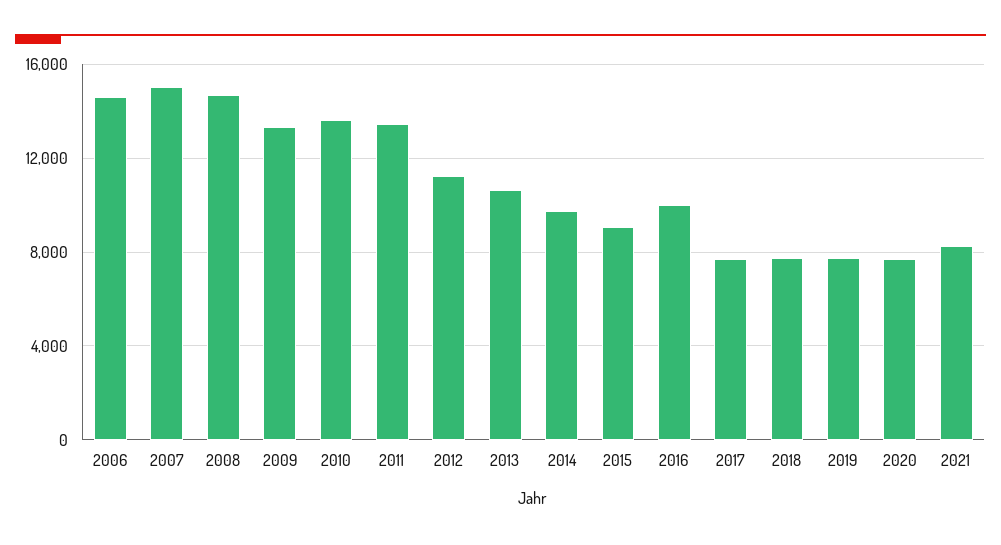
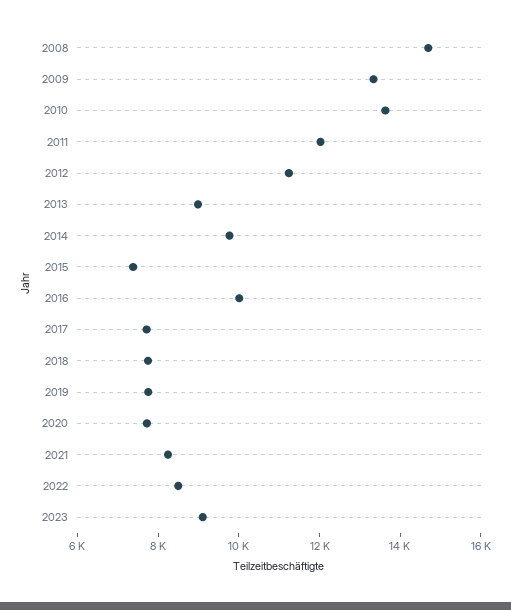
2006: 14500 -> none
2007: 15000 -> none
2011: 13500 -> 12000
2013: 10500 -> 9000
2015: 9000 -> 7500
2022: none -> 8500
2023: none -> 9000

